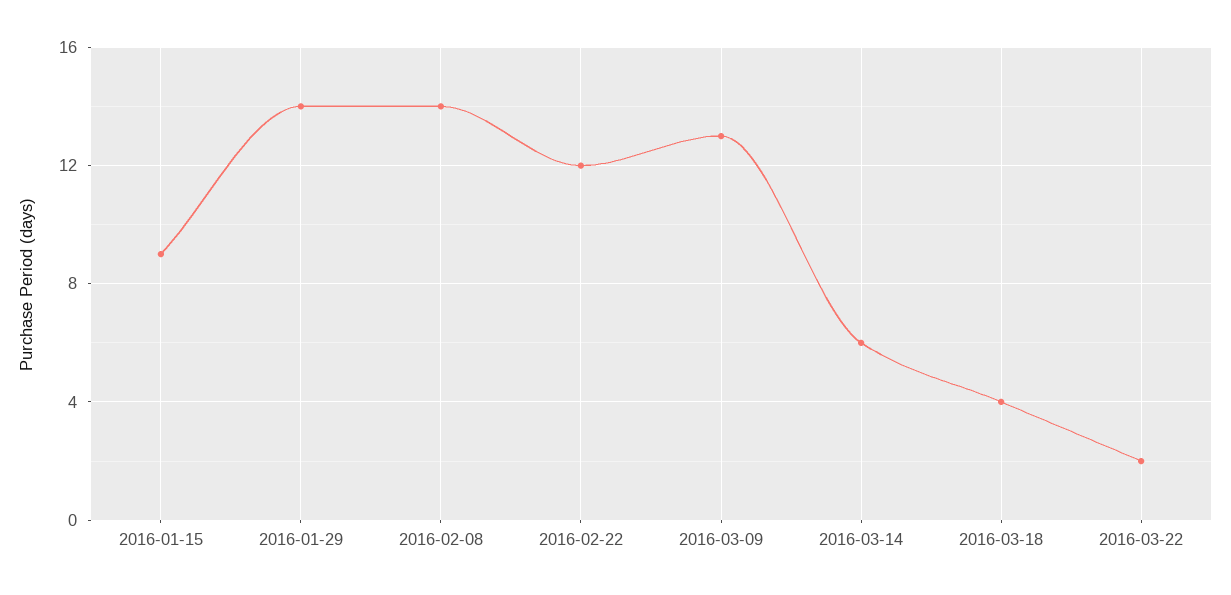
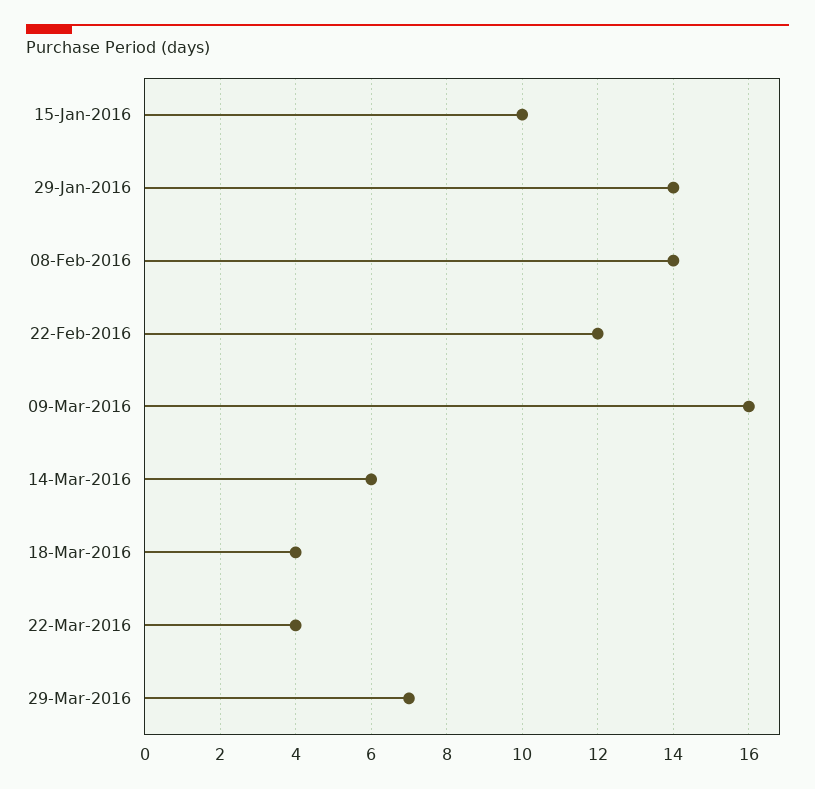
2016-01-15: 9 -> 10
2016-03-09: 13 -> 16
2016-03-22: 2 -> 4
29-Mar-2016: none -> 7

